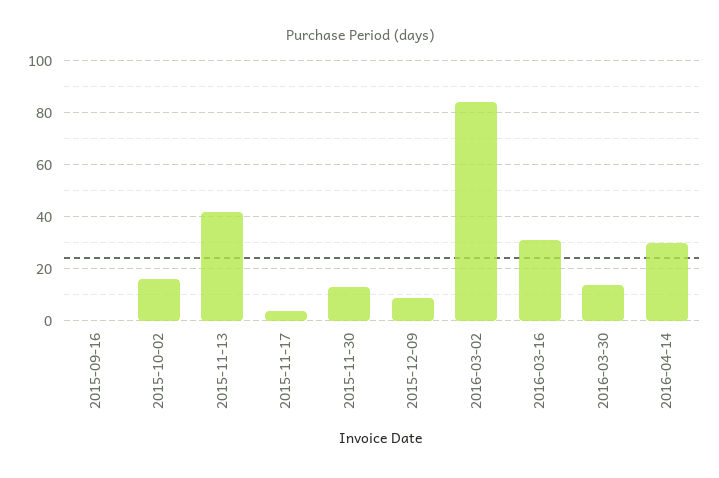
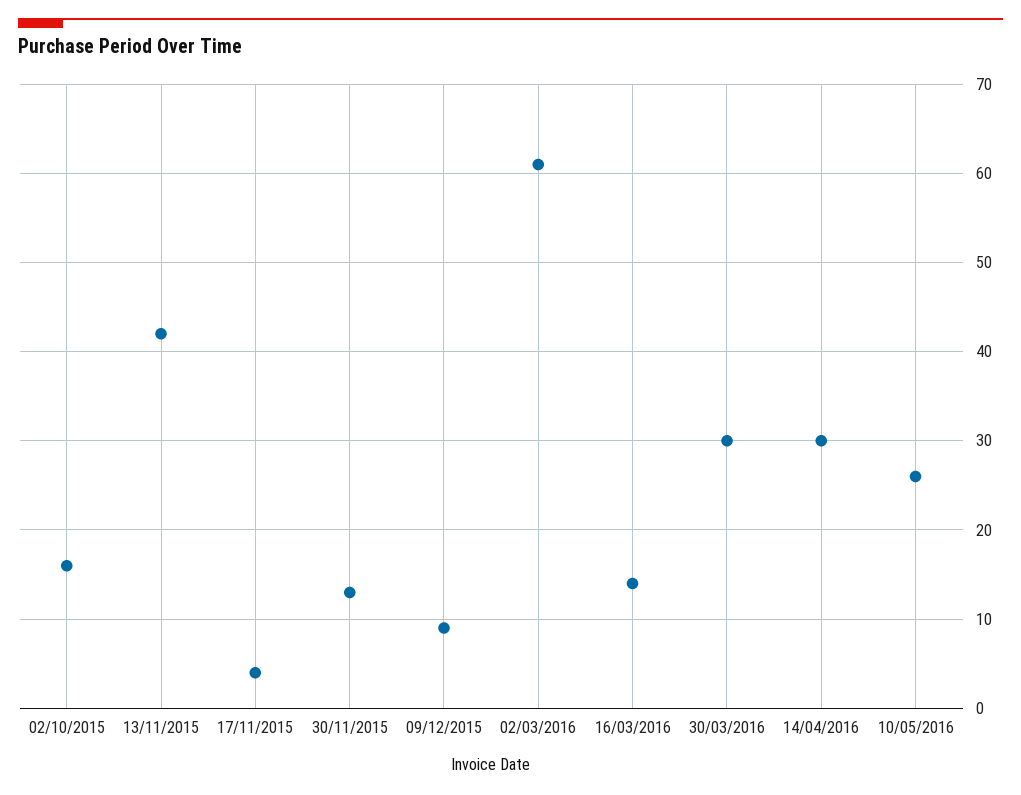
2015-09-16: 0 -> none
2016-03-02: 85 -> 61
2016-03-16: 30 -> 14
2016-03-30: 15 -> 30
10/05/2016: none -> 26

